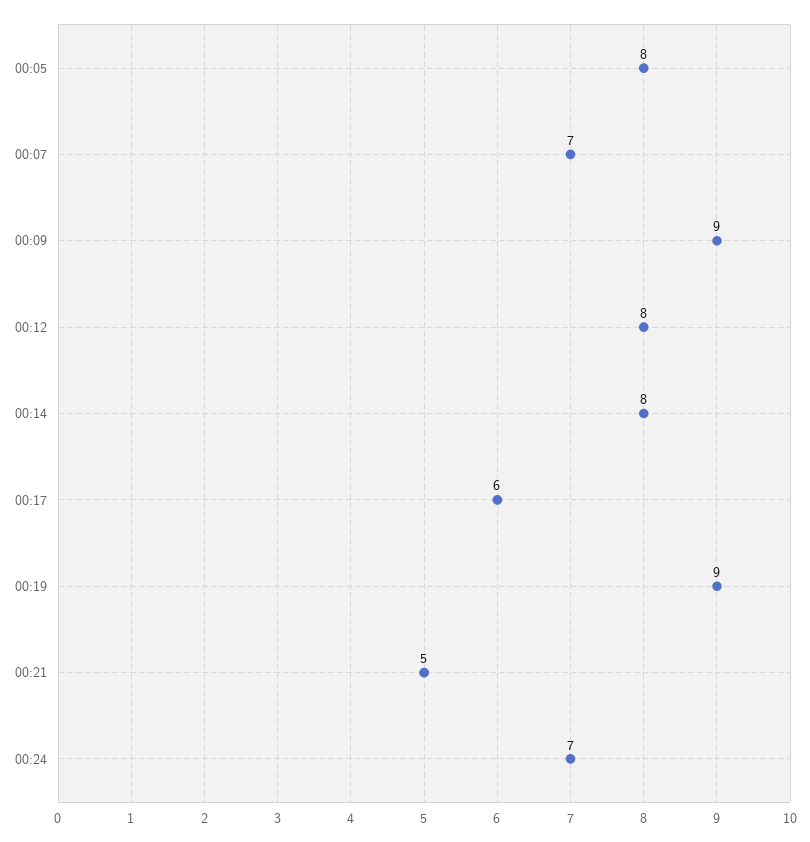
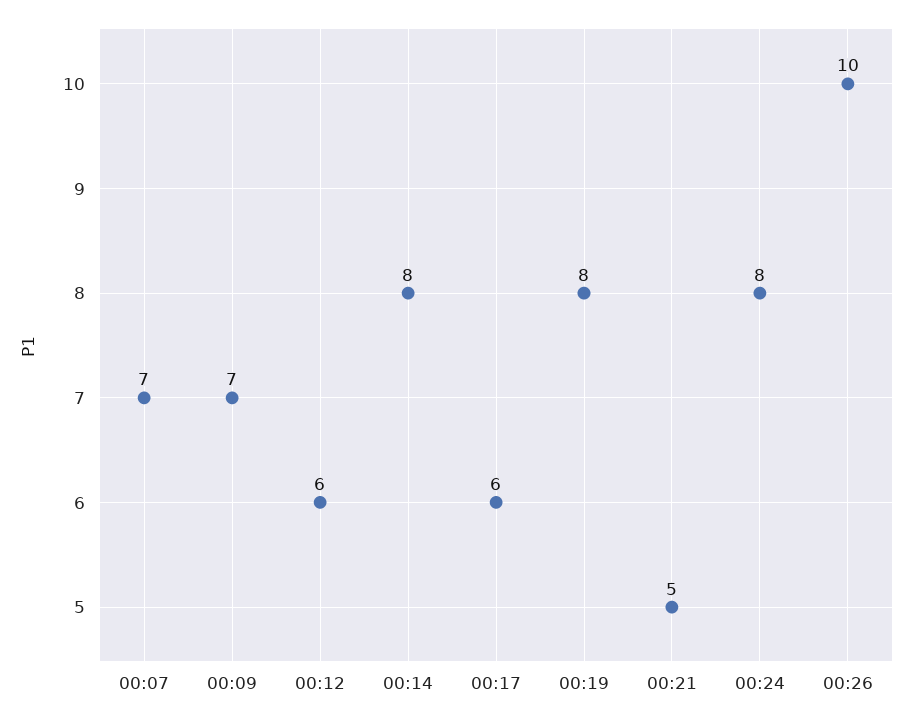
00:05: 8 -> none
00:09: 9 -> 7
00:12: 8 -> 6
00:19: 9 -> 8
00:24: 7 -> 8
00:26: none -> 10

